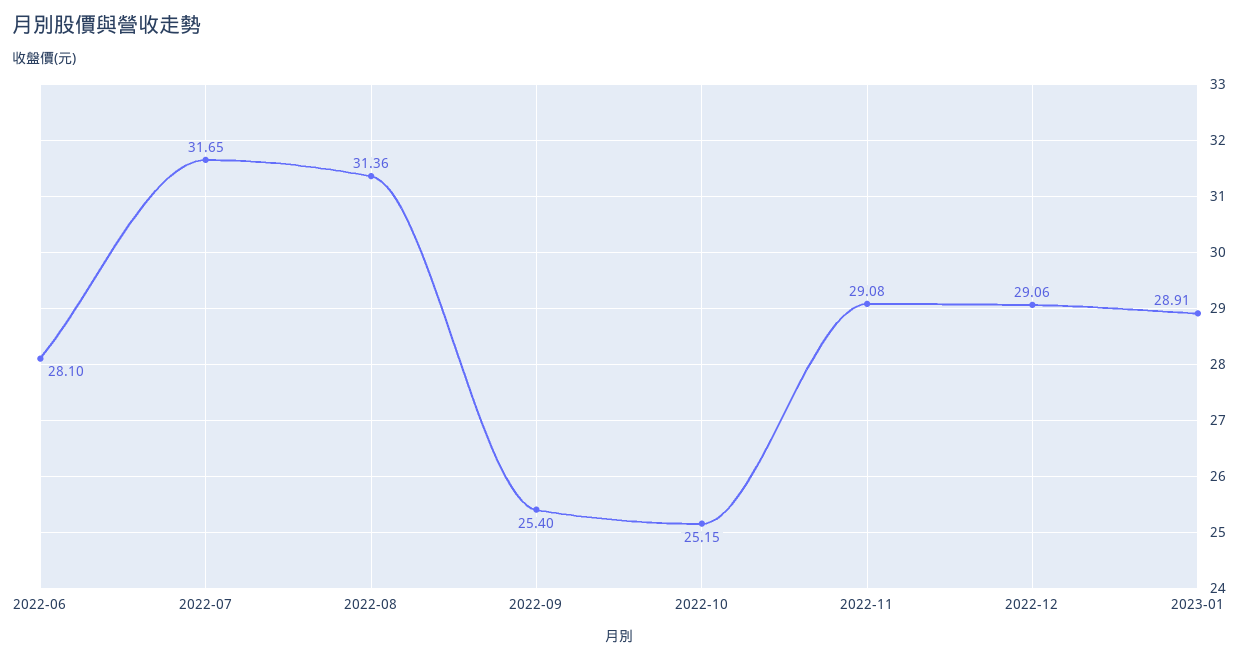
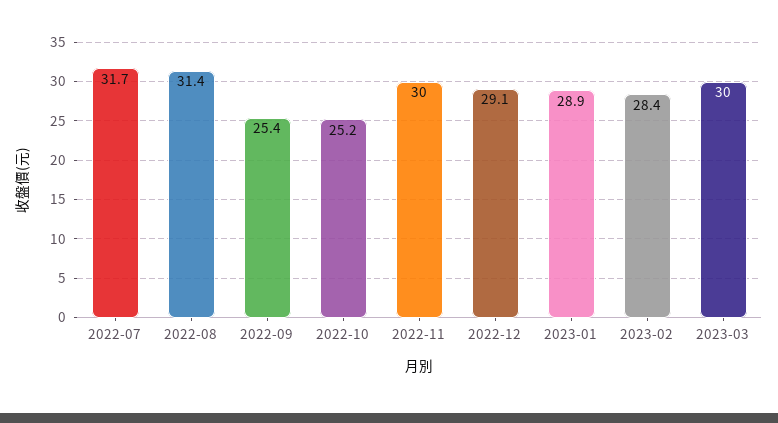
2022-06: 28.1 -> none
2022-11: 29.08 -> 30
2023-02: none -> 28.4
2023-03: none -> 30

